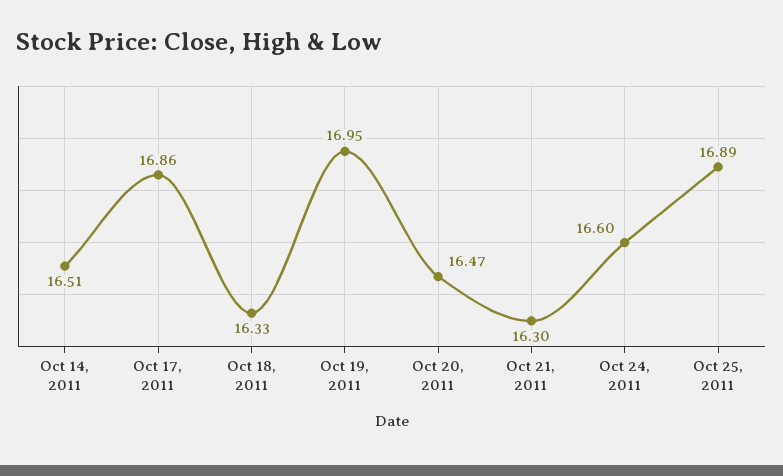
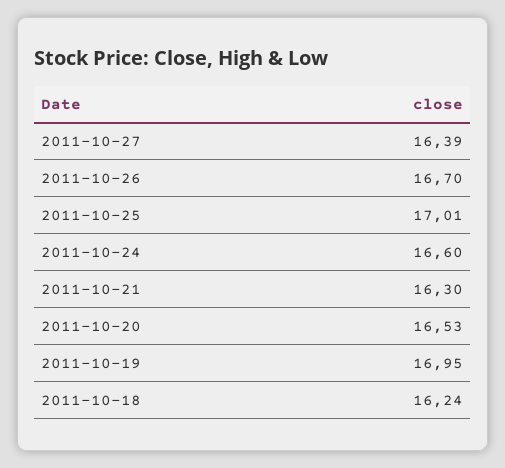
Oct 14, 2011: 16.51 -> none
Oct 17, 2011: 16.86 -> none
Oct 18, 2011: 16.33 -> 16.24
Oct 20, 2011: 16.47 -> 16.53
Oct 25, 2011: 16.89 -> 17.01
2011-10-27: none -> 16.39
2011-10-26: none -> 16.7

